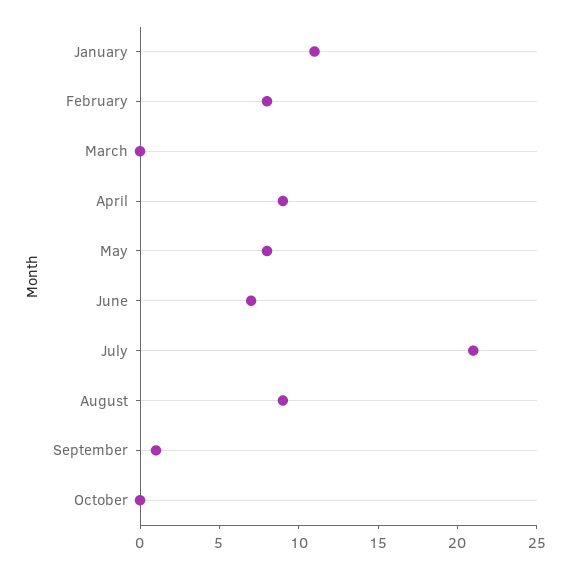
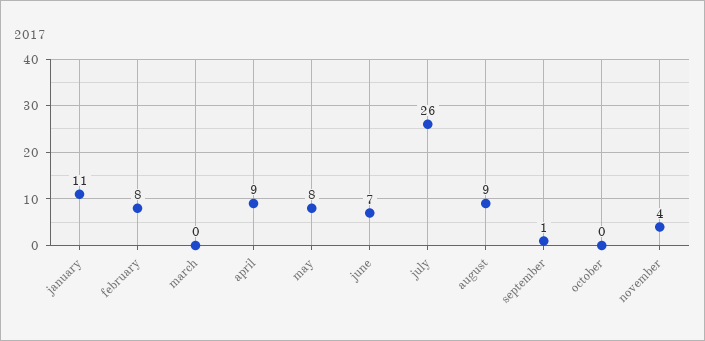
July: 21 -> 26
november: none -> 4

